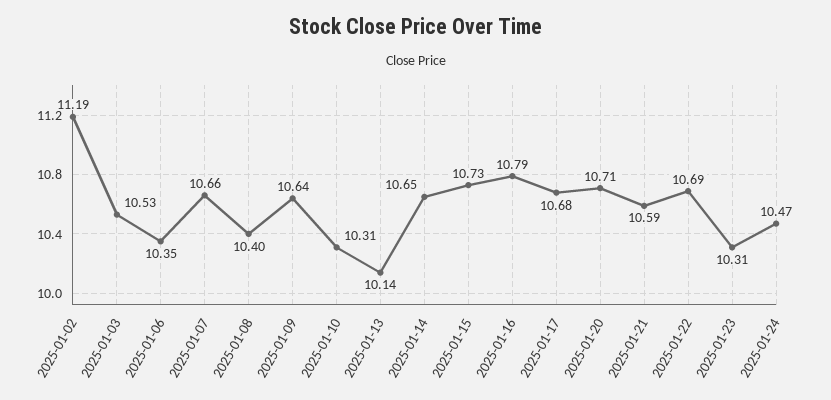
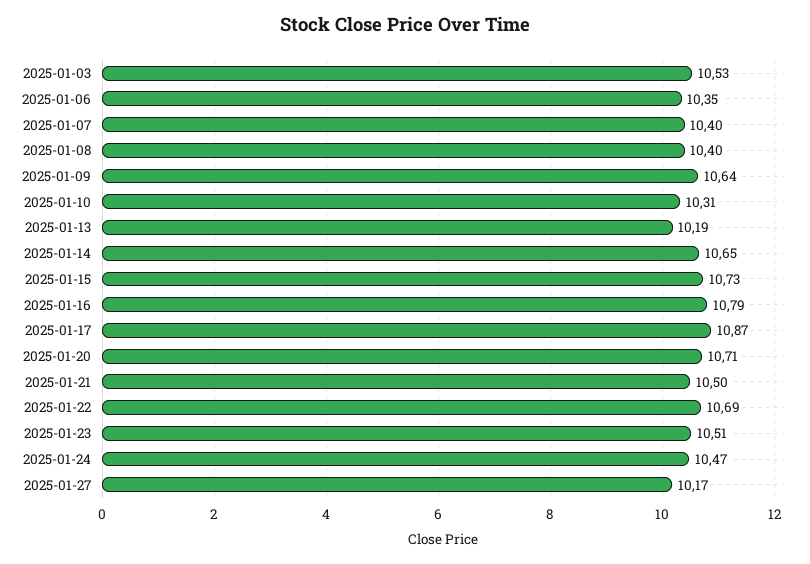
2025-01-02: 11.19 -> none
2025-01-07: 10.66 -> 10.4
2025-01-13: 10.14 -> 10.19
2025-01-17: 10.68 -> 10.87
2025-01-21: 10.59 -> 10.5
2025-01-23: 10.31 -> 10.51
2025-01-27: none -> 10.17

